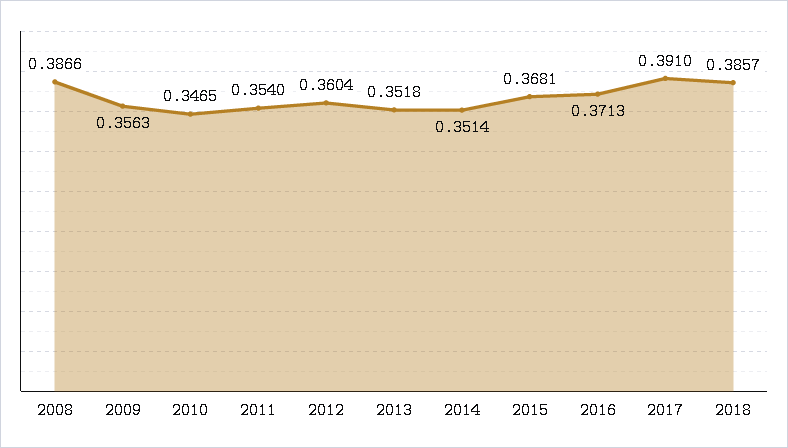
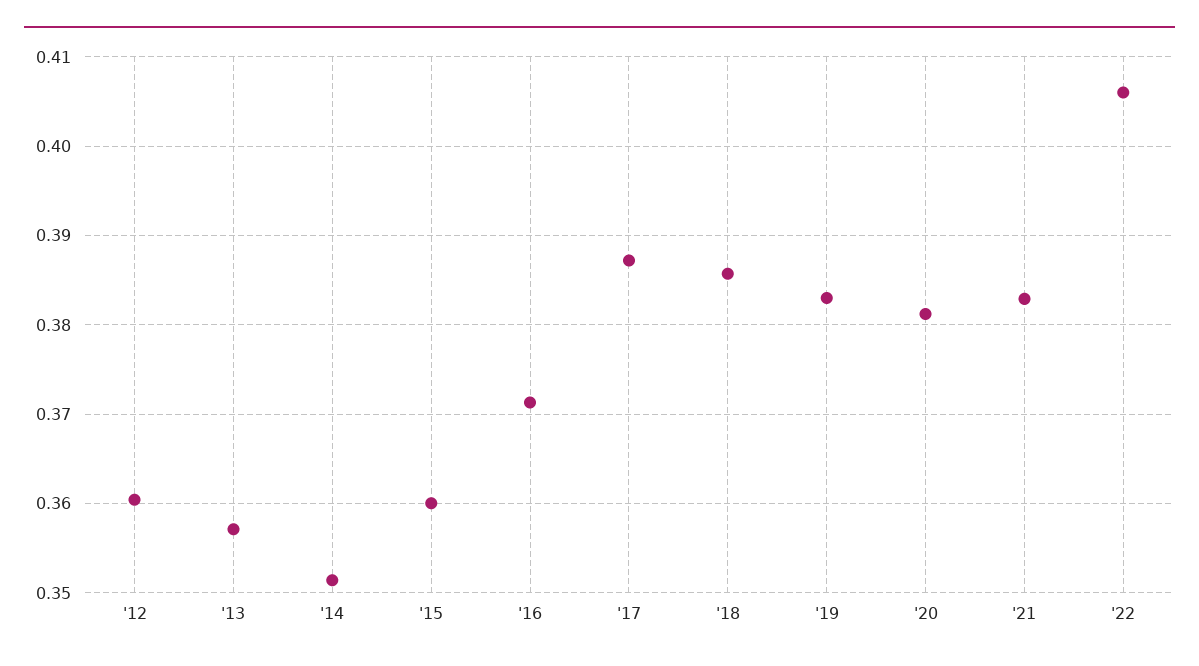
2008: 0.3866 -> none
2009: 0.3563 -> none
2010: 0.3465 -> none
2011: 0.354 -> none
2013: 0.3518 -> 0.357
2015: 0.3681 -> 0.36
2017: 0.391 -> 0.387
'19: none -> 0.383
'20: none -> 0.381
'21: none -> 0.383
'22: none -> 0.406

